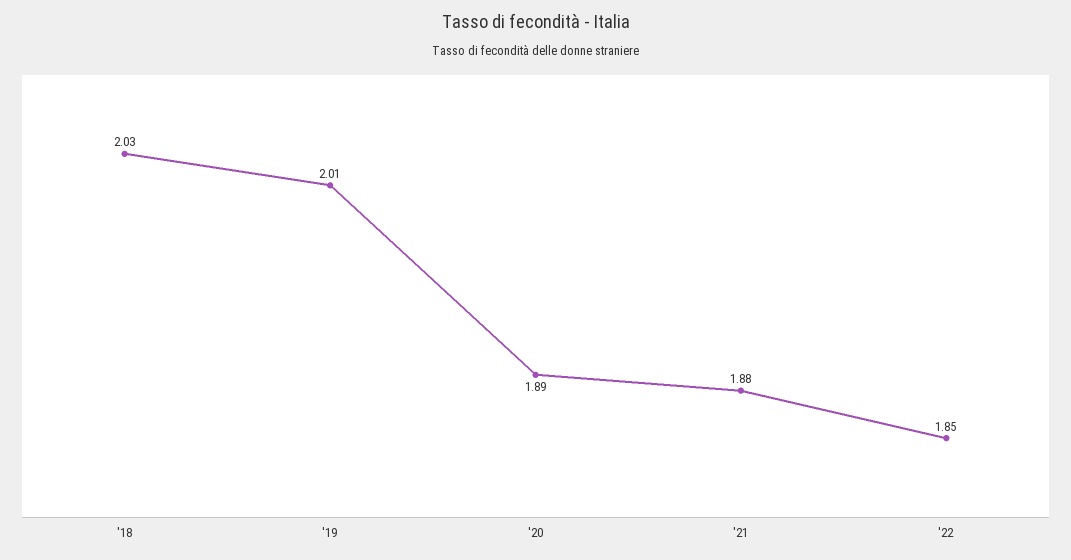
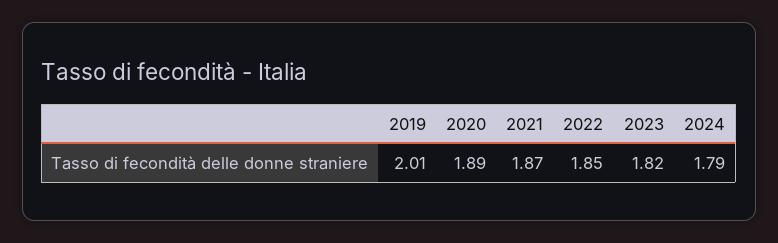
'18: 2.03 -> none
'21: 1.88 -> 1.87
2023: none -> 1.82
2024: none -> 1.79

